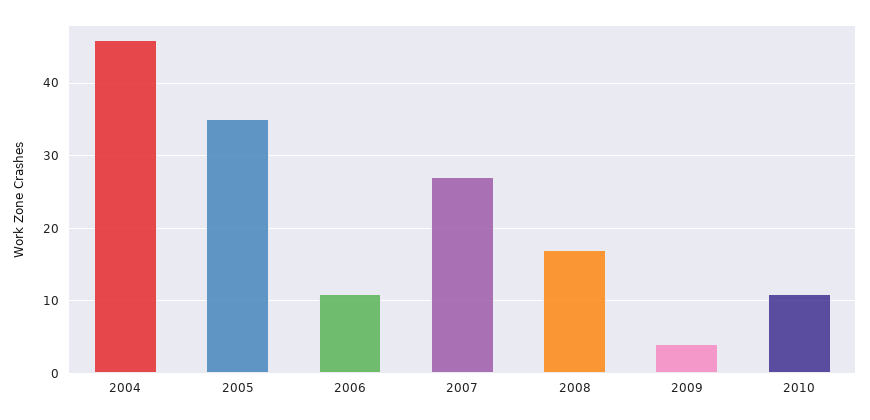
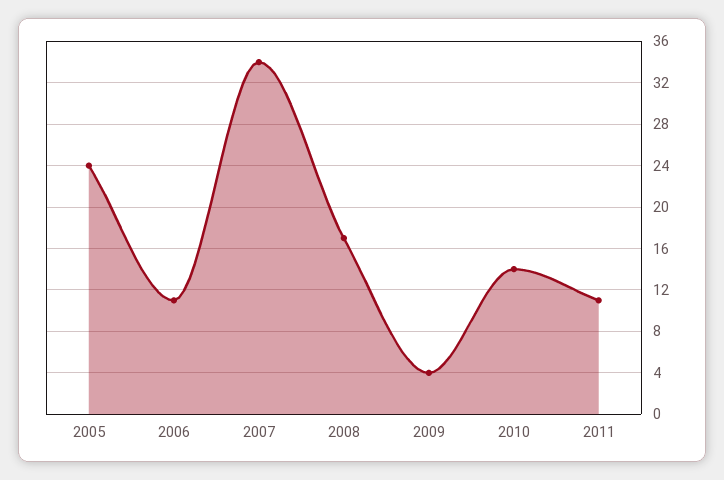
2004: 46 -> none
2005: 35 -> 24
2007: 27 -> 34
2010: 11 -> 14
2011: none -> 11

